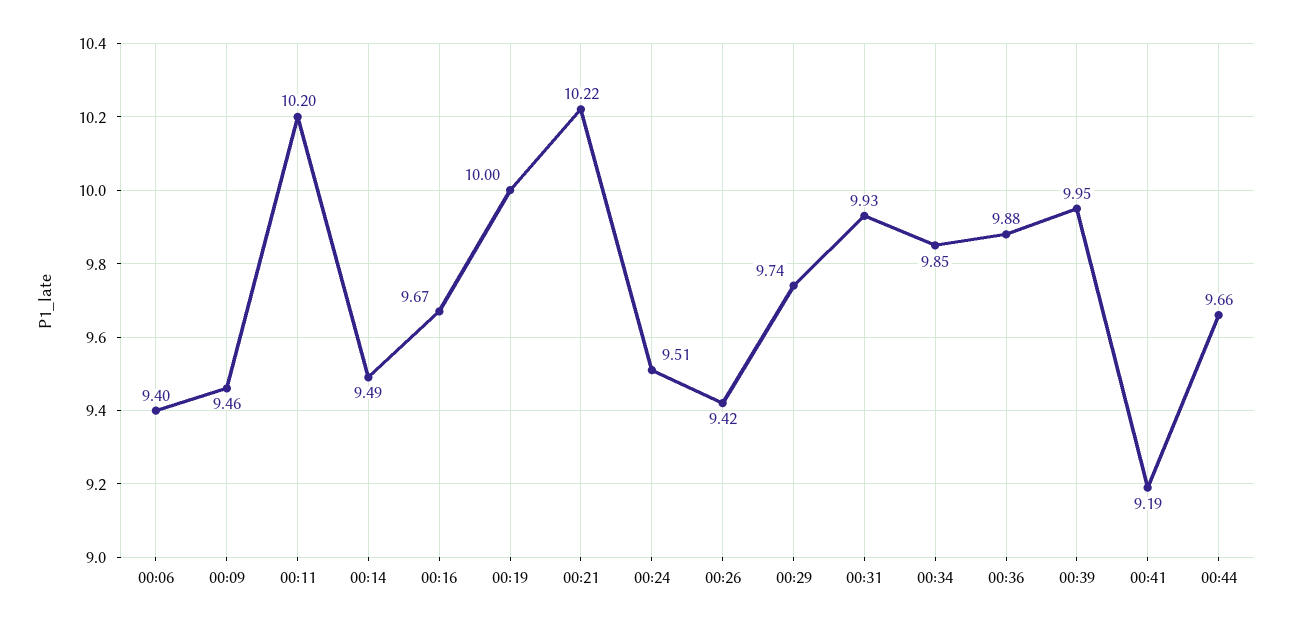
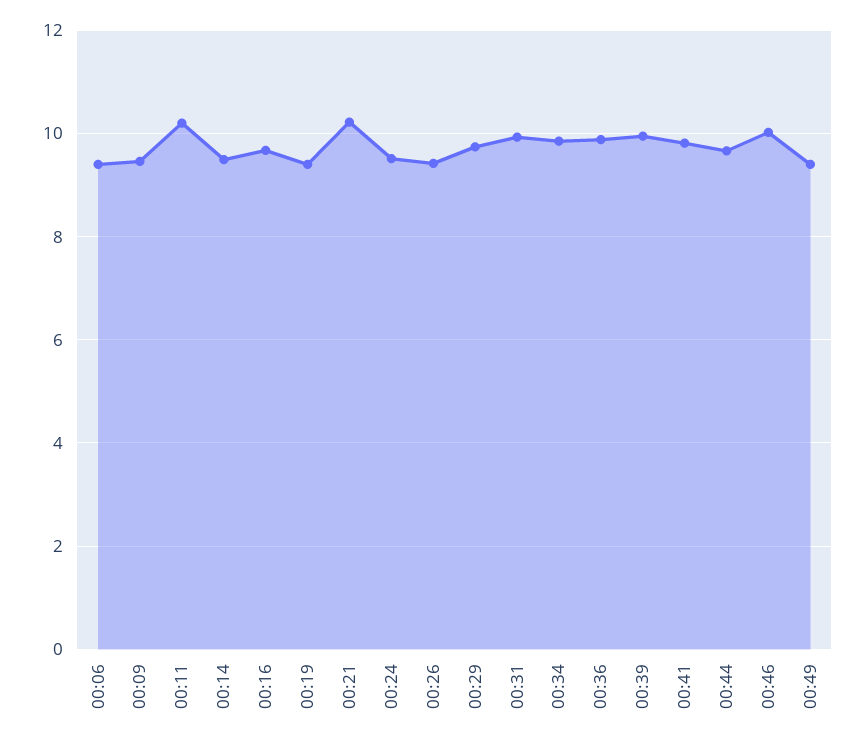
00:19: 10 -> 9.4
00:41: 9.19 -> 9.8
00:46: none -> 10
00:49: none -> 9.4

